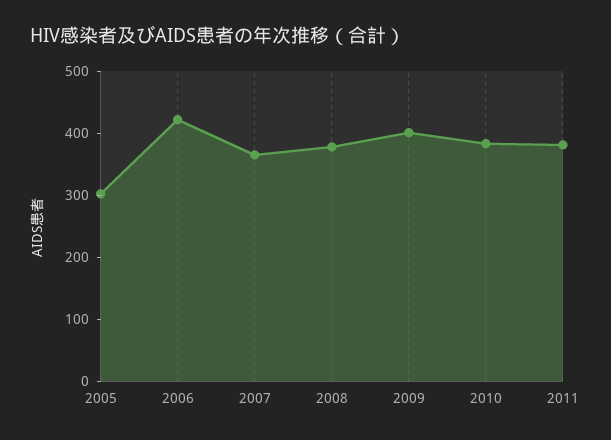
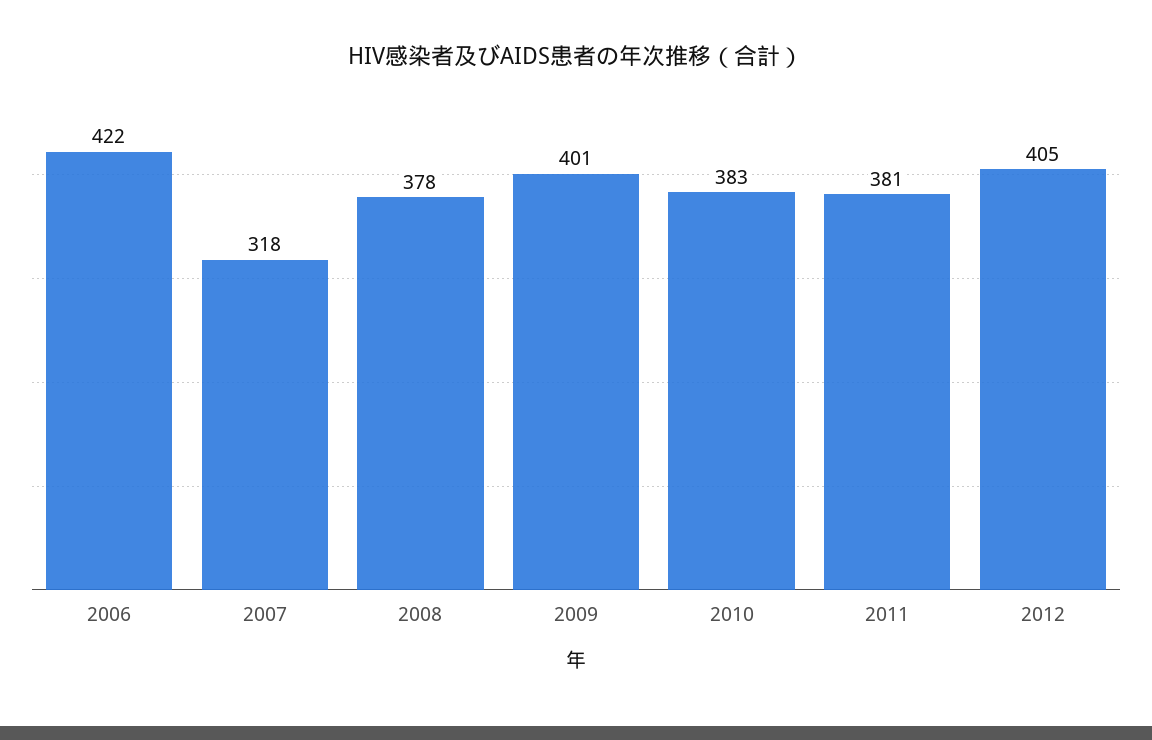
2005: 300 -> none
2007: 360 -> 318
2012: none -> 405

